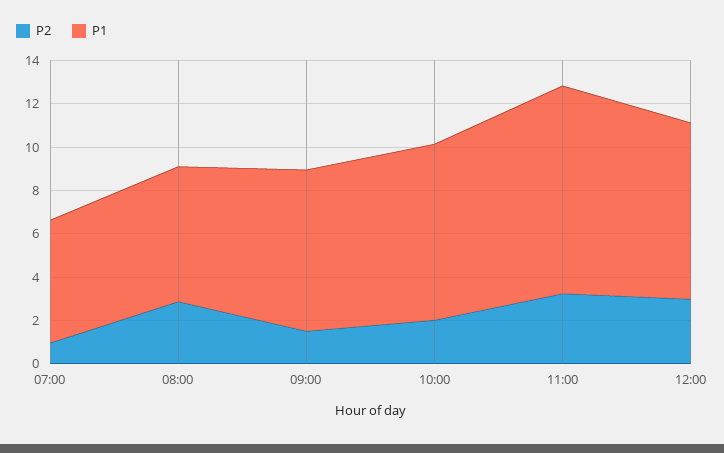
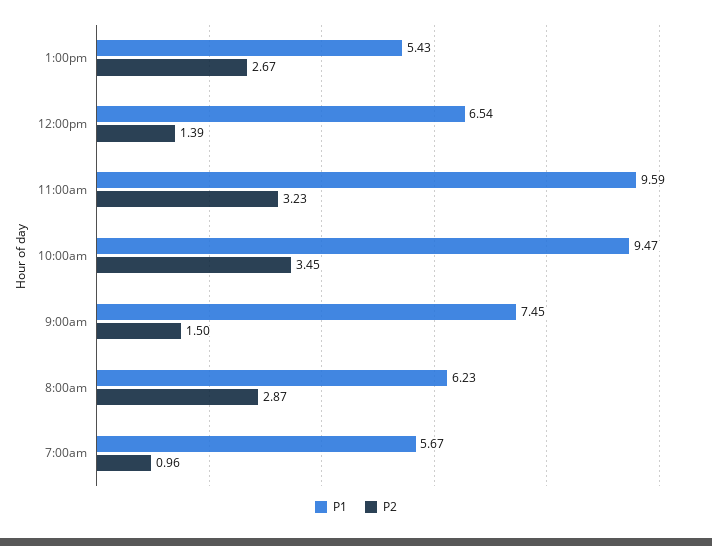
P2, 10:00: 2 -> 3.45
P1, 10:00: 8 -> 9.47
P2, 12:00: 3 -> 1.39
P1, 12:00: 8 -> 6.54
P1, 1:00pm: none -> 5.43
P2, 1:00pm: none -> 2.67

